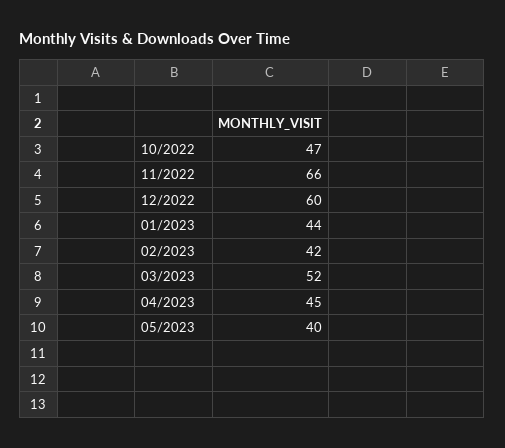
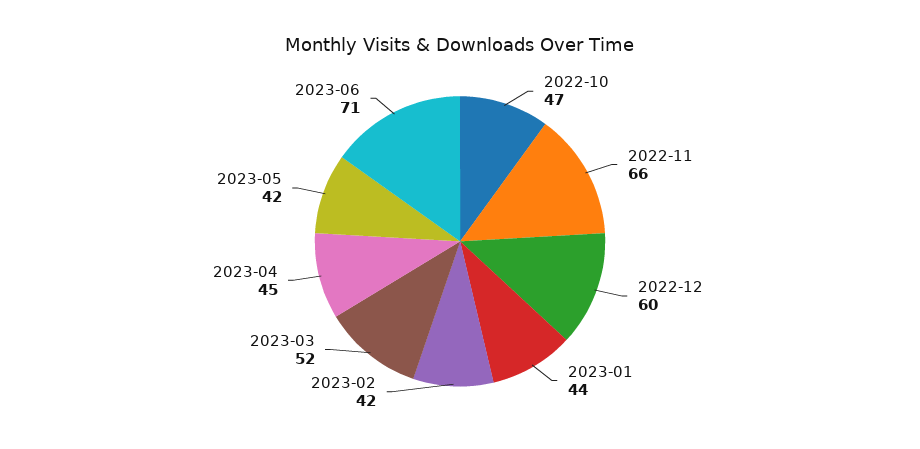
05/2023: 40 -> 42
2023-06: none -> 71

